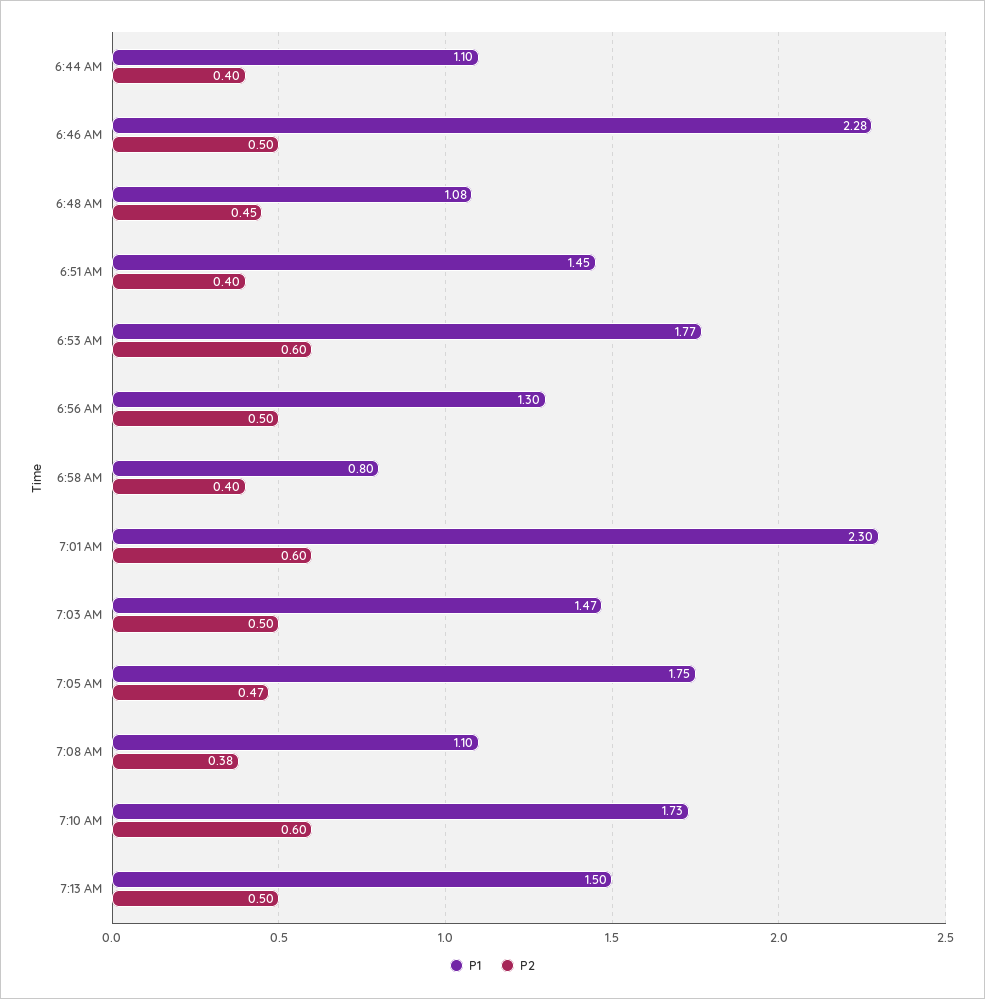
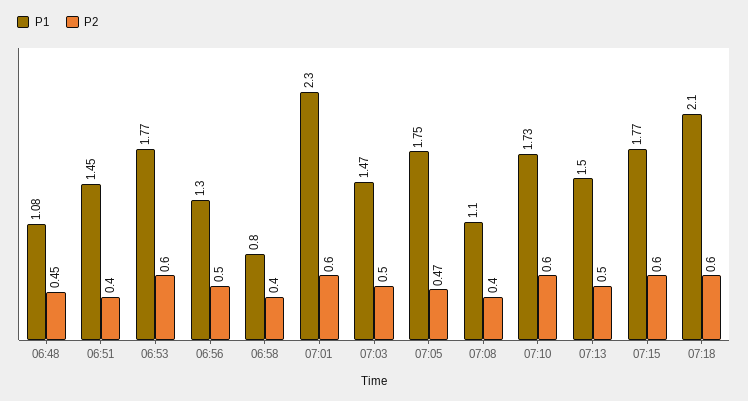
P1, 6:44 AM: 1.1 -> none
P2, 6:44 AM: 0.4 -> none
P1, 6:46 AM: 2.28 -> none
P2, 6:46 AM: 0.5 -> none
P2, 7:08 AM: 0.38 -> 0.4
P1, 07:15: none -> 1.77
P2, 07:15: none -> 0.6
P1, 07:18: none -> 2.1
P2, 07:18: none -> 0.6

